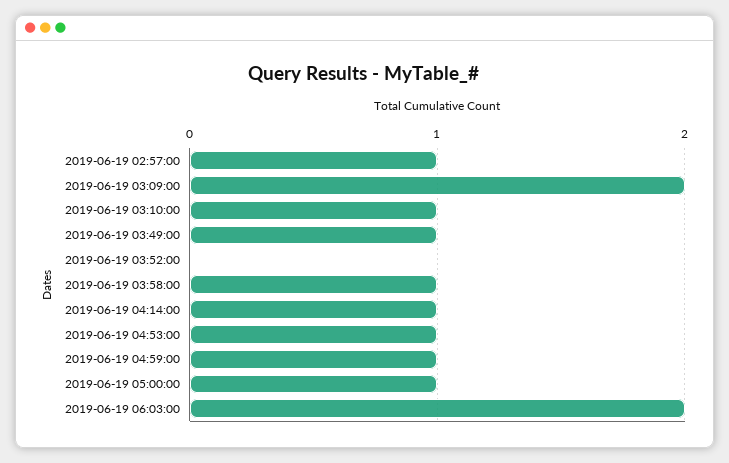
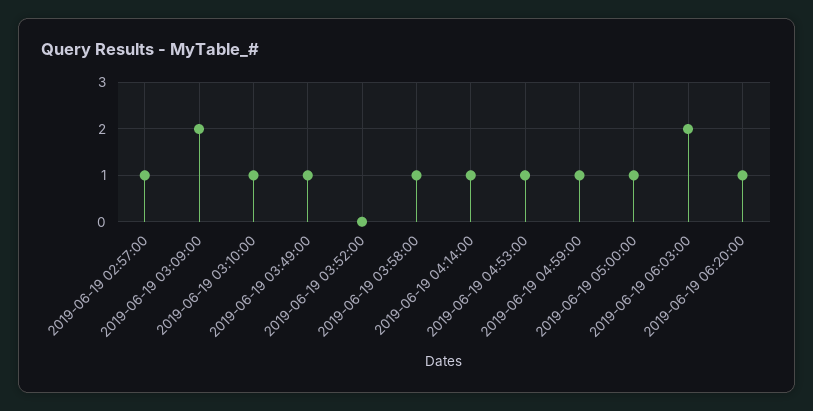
2019-06-19 06:20:00: none -> 1

